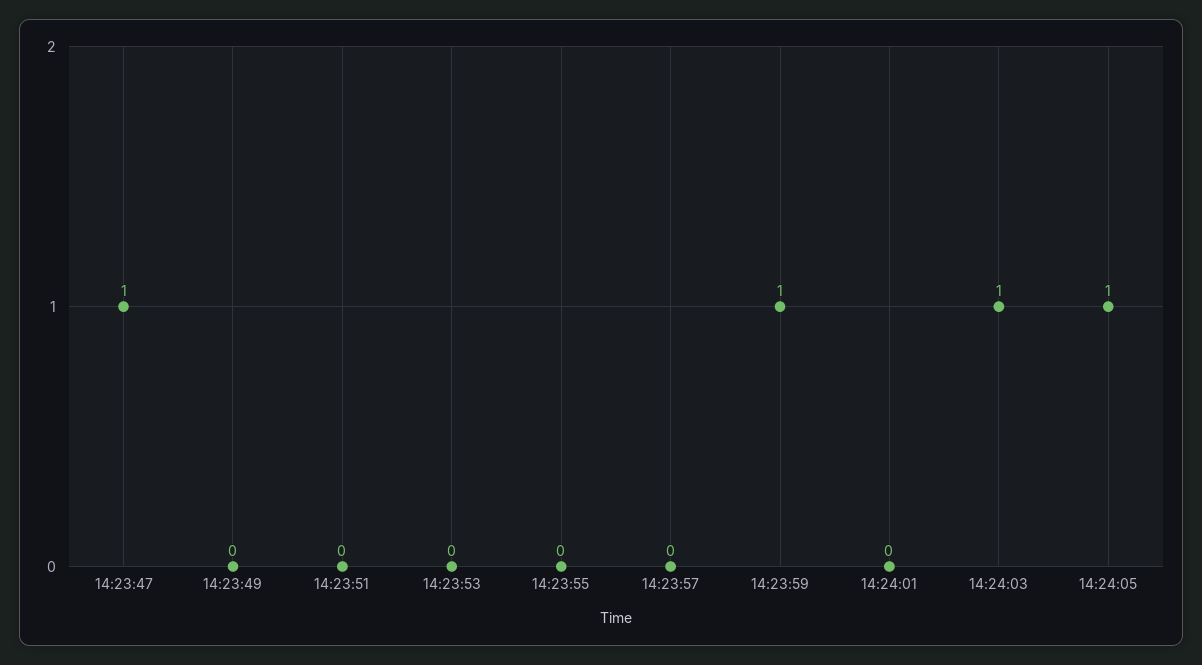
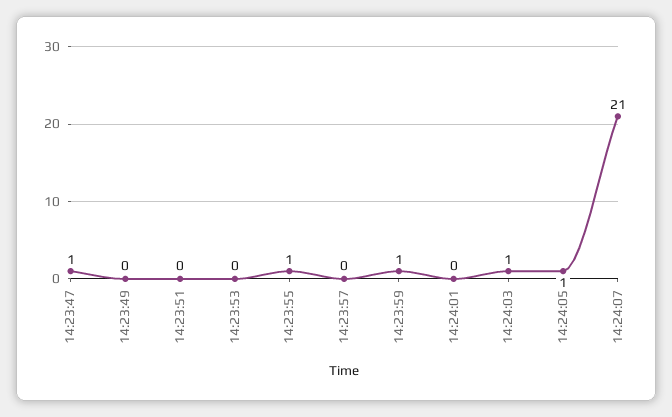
14:23:55: 0 -> 1
14:24:07: none -> 21

